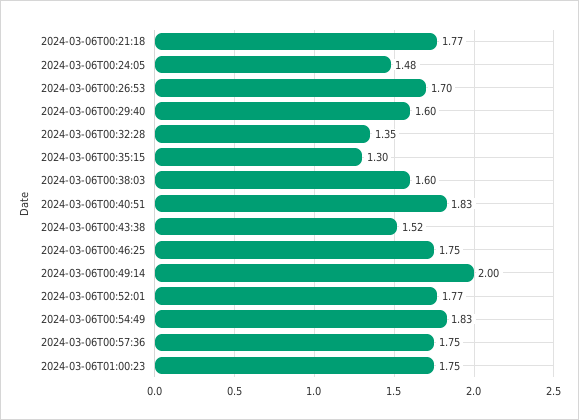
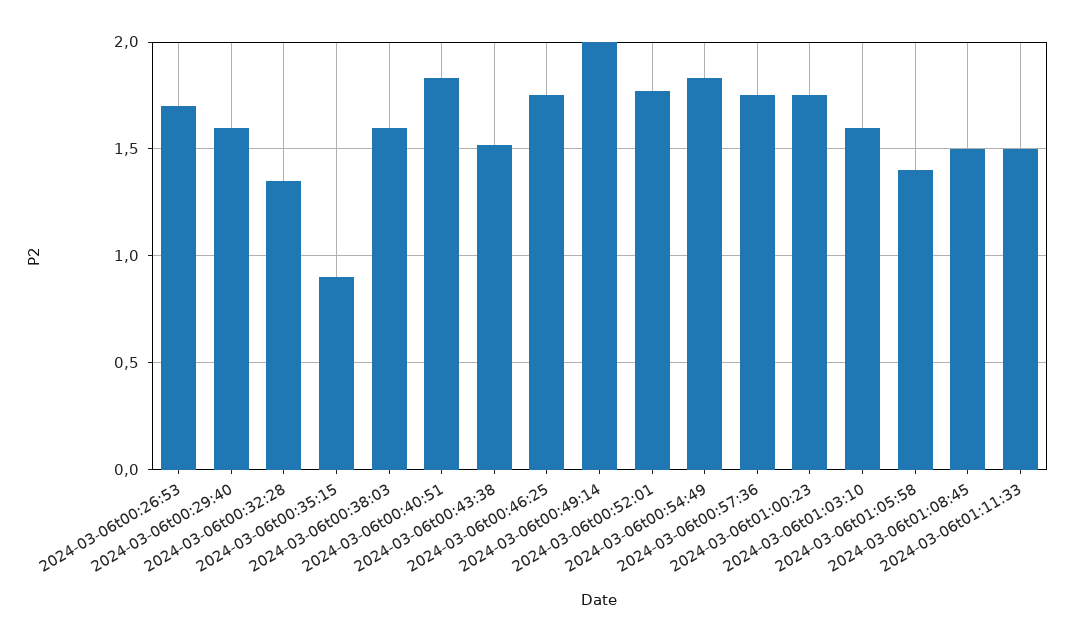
2024-03-06T00:21:18: 1.77 -> none
2024-03-06T00:24:05: 1.48 -> none
2024-03-06T00:35:15: 1.3 -> 0.9
2024-03-06t01:03:10: none -> 1.6
2024-03-06t01:05:58: none -> 1.4
2024-03-06t01:08:45: none -> 1.5
2024-03-06t01:11:33: none -> 1.5

